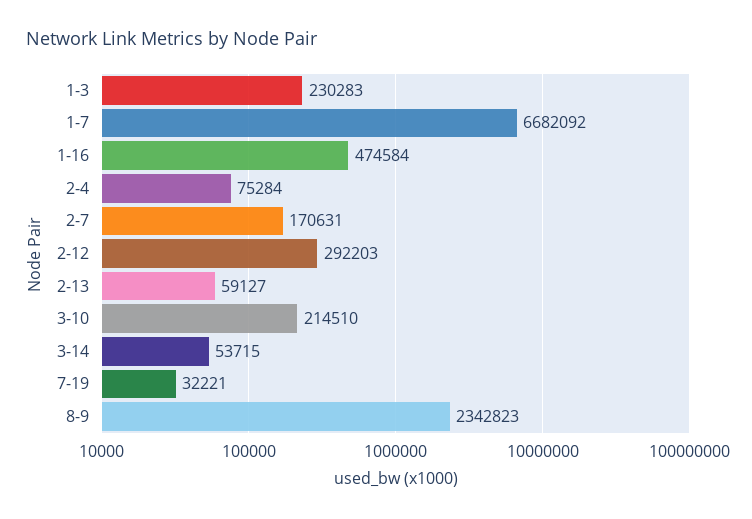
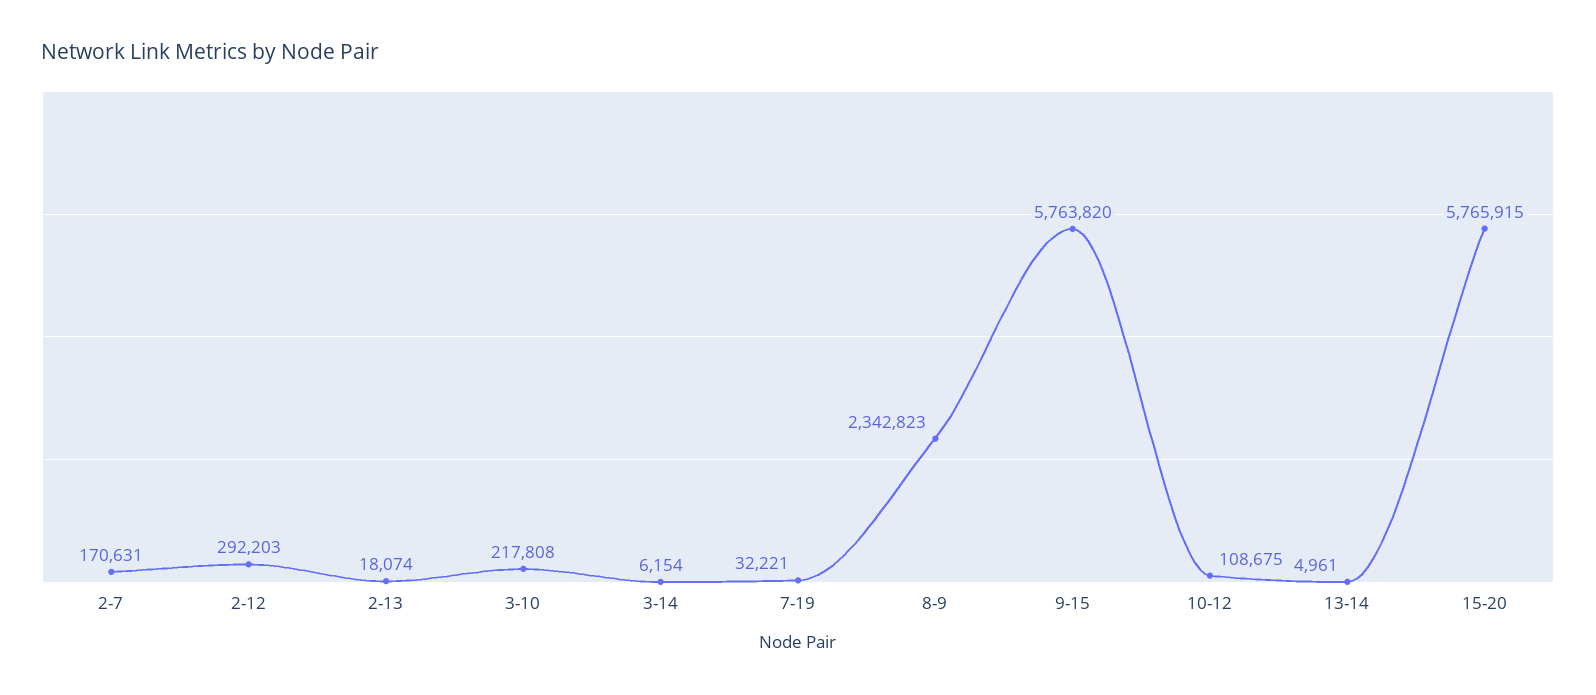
1-3: 230283 -> none
1-7: 6682092 -> none
1-16: 474584 -> none
2-4: 75284 -> none
2-13: 59127 -> 18074
3-10: 214510 -> 217808
3-14: 53715 -> 6154
9-15: none -> 5763820
10-12: none -> 108675
13-14: none -> 4961
15-20: none -> 5765915

